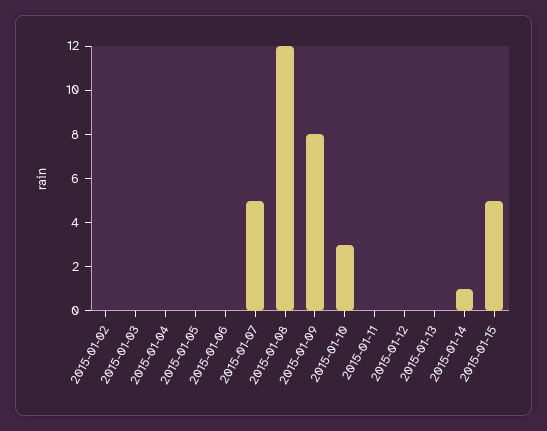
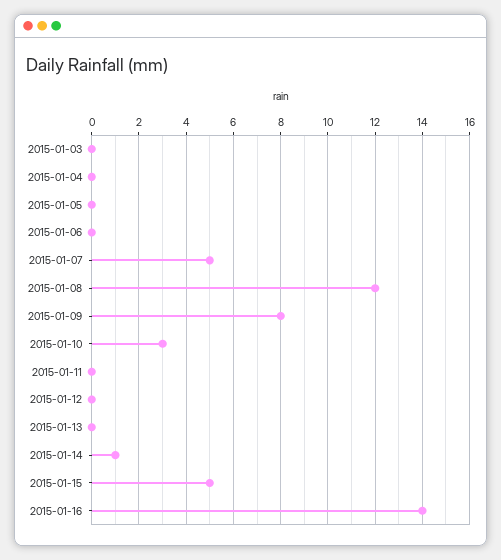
2015-01-02: 0 -> none
2015-01-16: none -> 14

